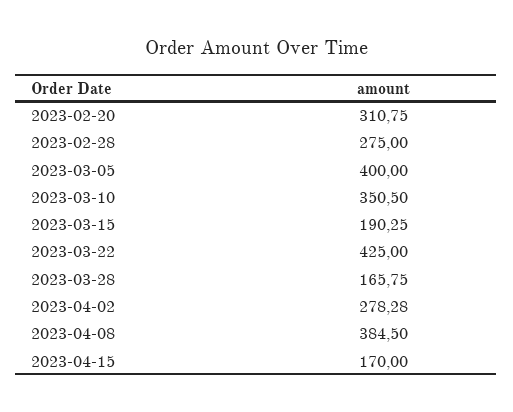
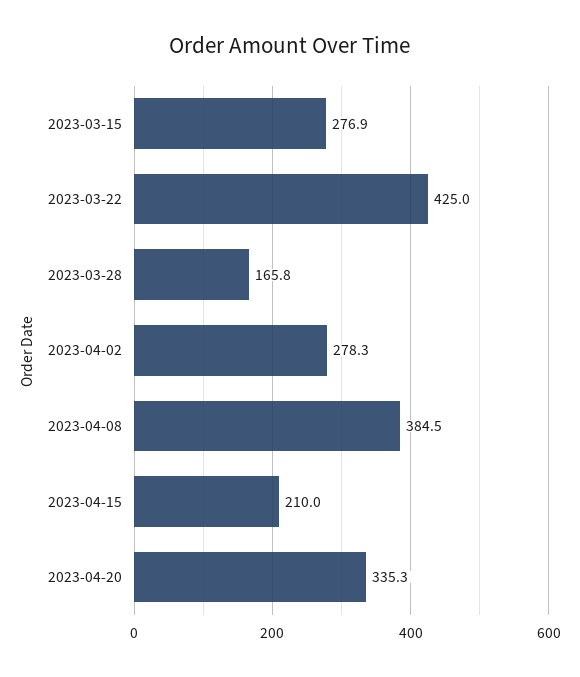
2023-02-20: 310.75 -> none
2023-02-28: 275 -> none
2023-03-05: 400 -> none
2023-03-10: 350.5 -> none
2023-03-15: 190.25 -> 276.9
2023-04-15: 170 -> 210
2023-04-20: none -> 335.3

